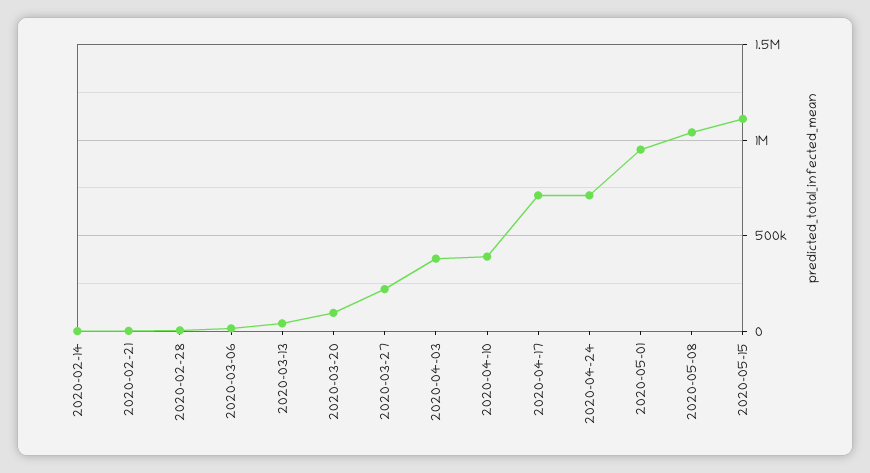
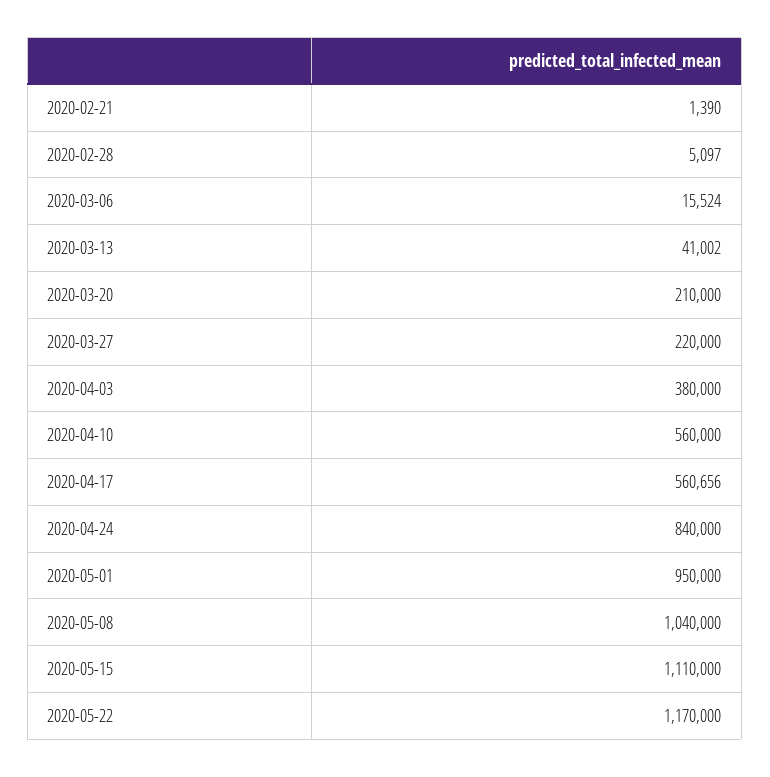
2020-02-14: 0 -> none
2020-03-20: 100000 -> 210000
2020-04-10: 400000 -> 560000
2020-04-17: 700000 -> 560656
2020-04-24: 700000 -> 840000
2020-05-22: none -> 1170000

